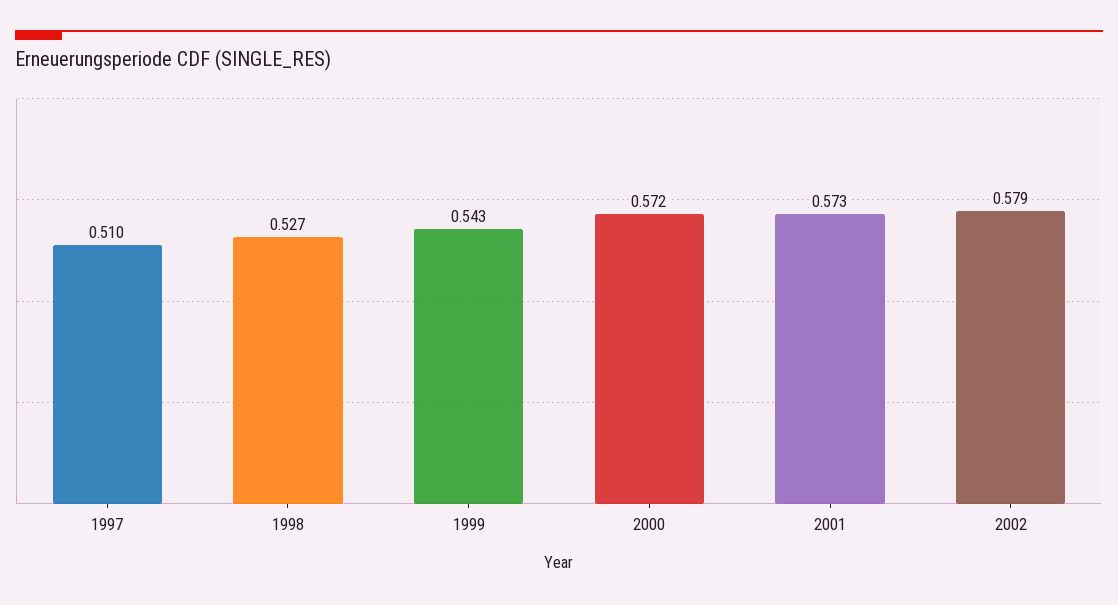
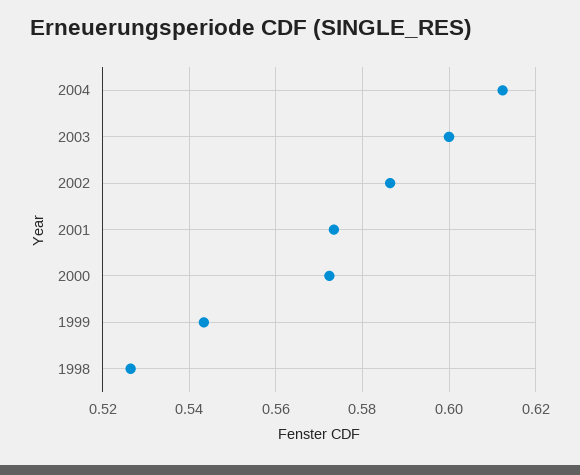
1997: 0.51 -> none
2002: 0.579 -> 0.586
2004: none -> 0.612
2003: none -> 0.6

